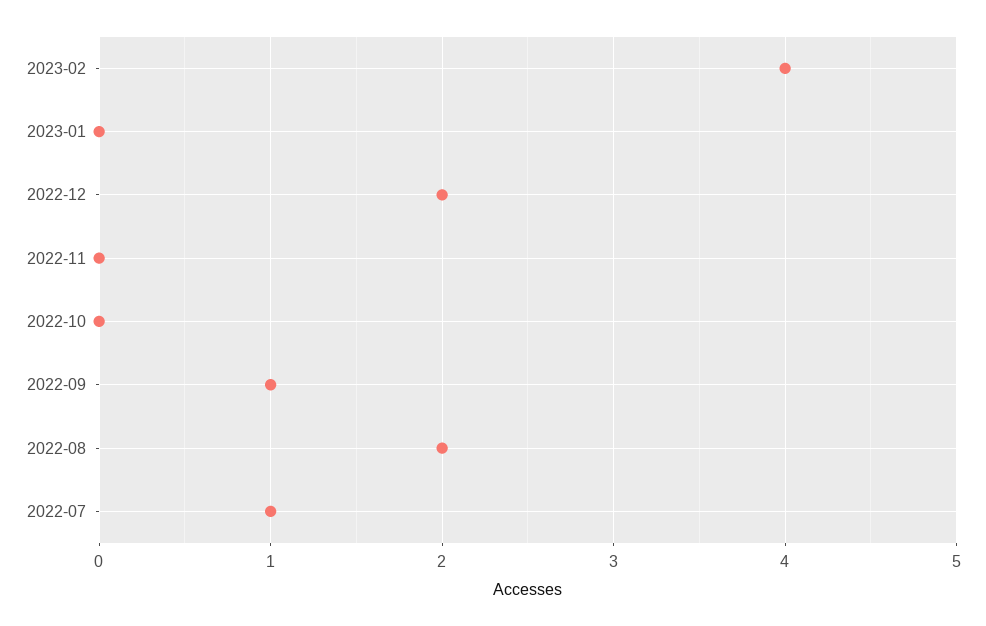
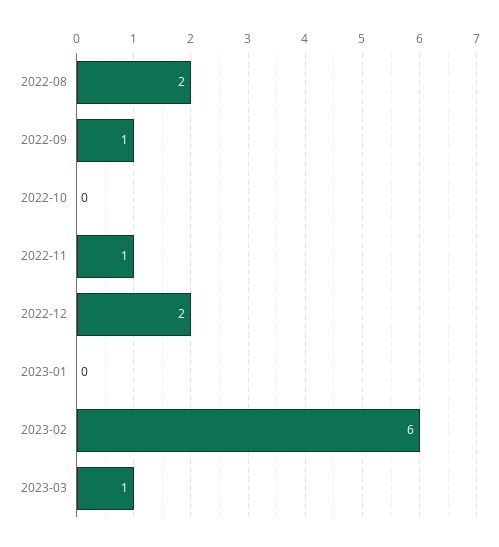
2023-02: 4 -> 6
2022-11: 0 -> 1
2022-07: 1 -> none
2023-03: none -> 1

